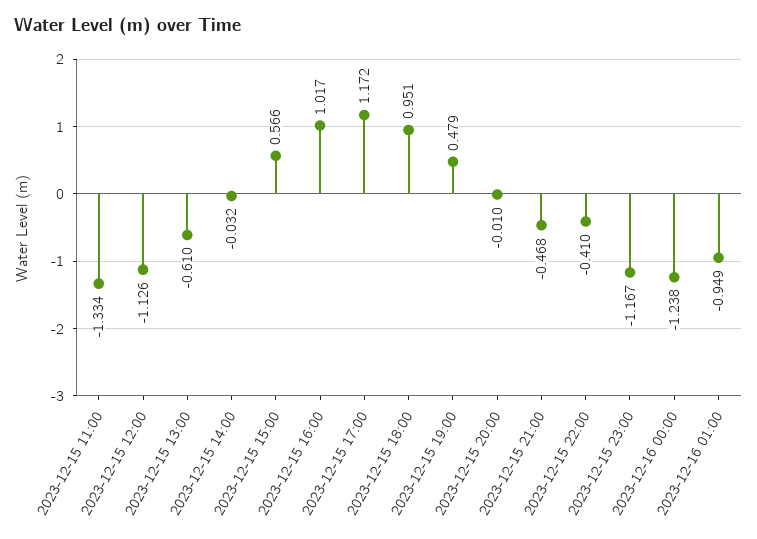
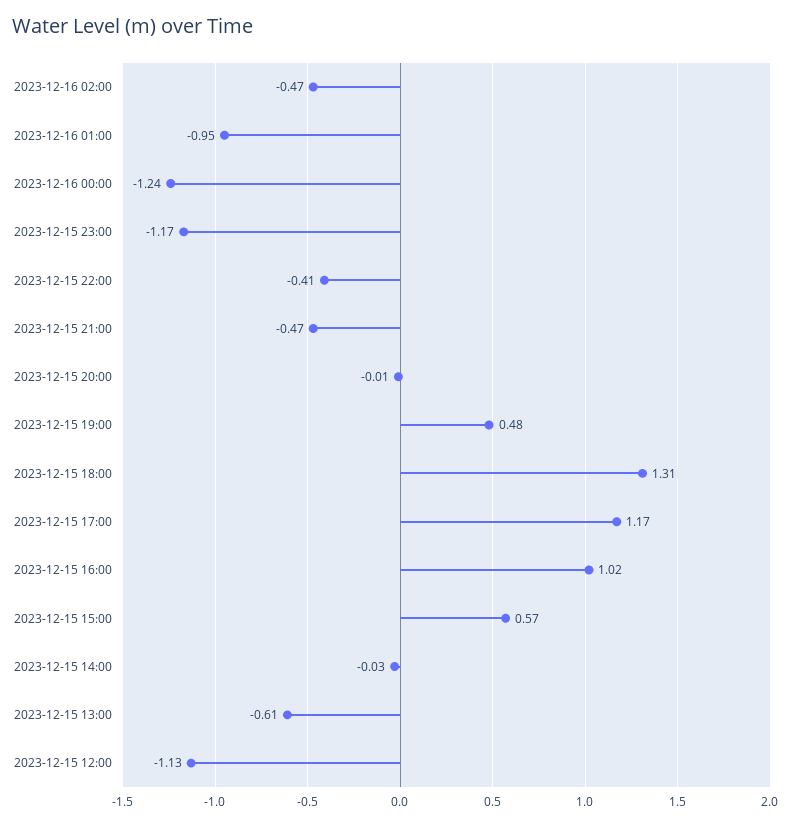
2023-12-15 11:00: -1.334 -> none
2023-12-15 18:00: 0.951 -> 1.31
2023-12-16 02:00: none -> -0.47

